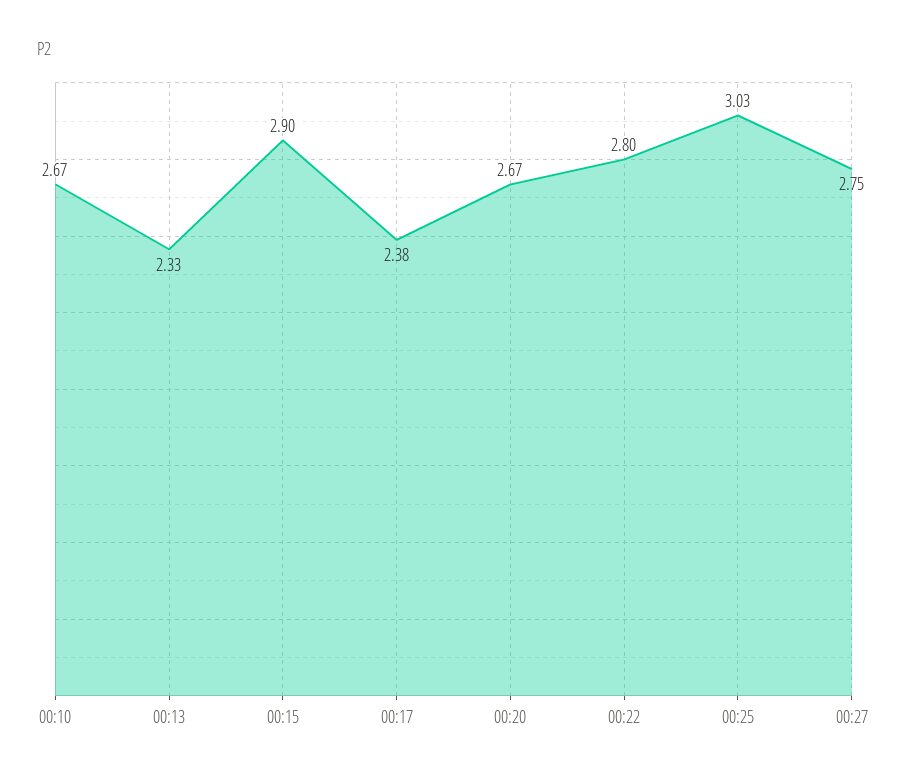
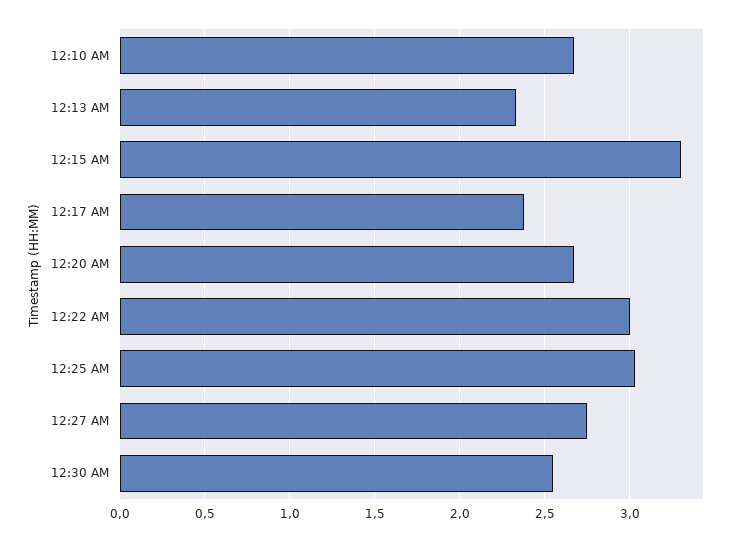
00:15: 2.9 -> 3.3
00:22: 2.8 -> 3
12:30 AM: none -> 2.55

